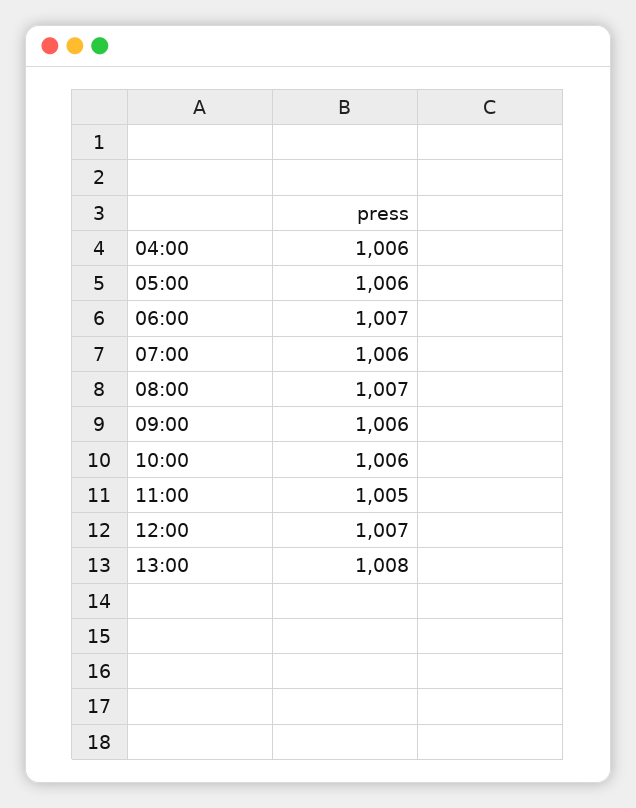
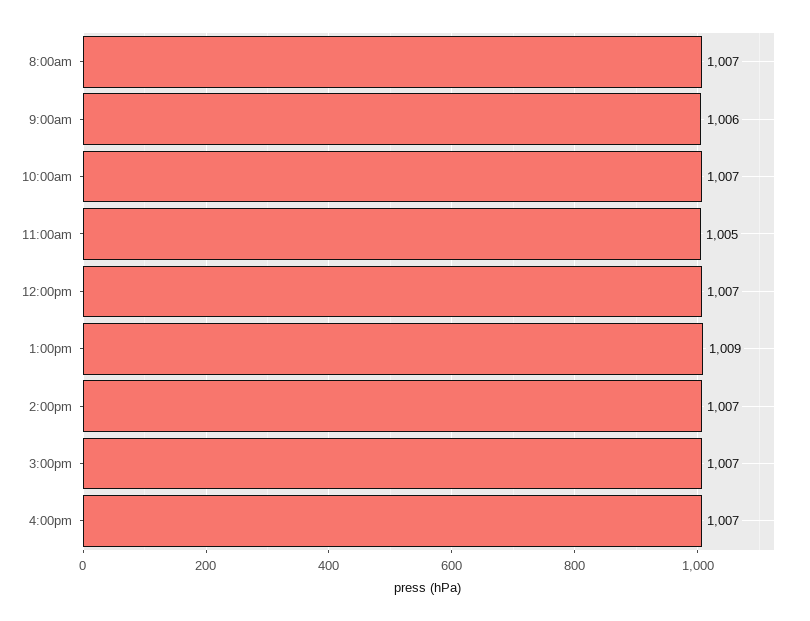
04:00: 1006 -> none
05:00: 1006 -> none
06:00: 1007 -> none
07:00: 1006 -> none
10:00: 1006 -> 1007
13:00: 1008 -> 1009
2:00pm: none -> 1007
3:00pm: none -> 1007
4:00pm: none -> 1007

